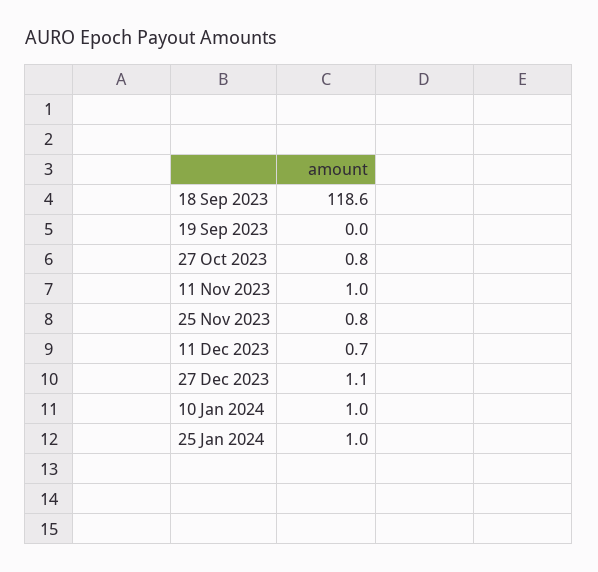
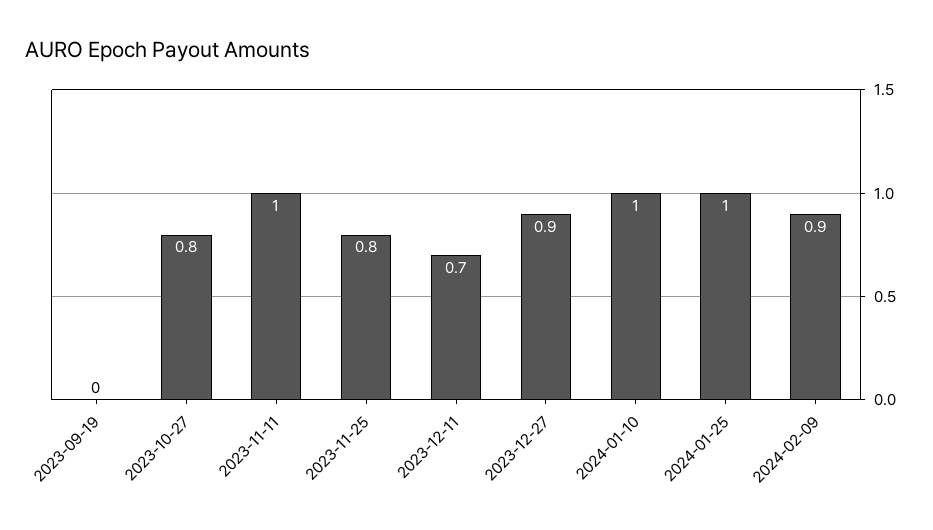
18 Sep 2023: 118.6 -> none
27 Dec 2023: 1.1 -> 0.9
2024-02-09: none -> 0.9

